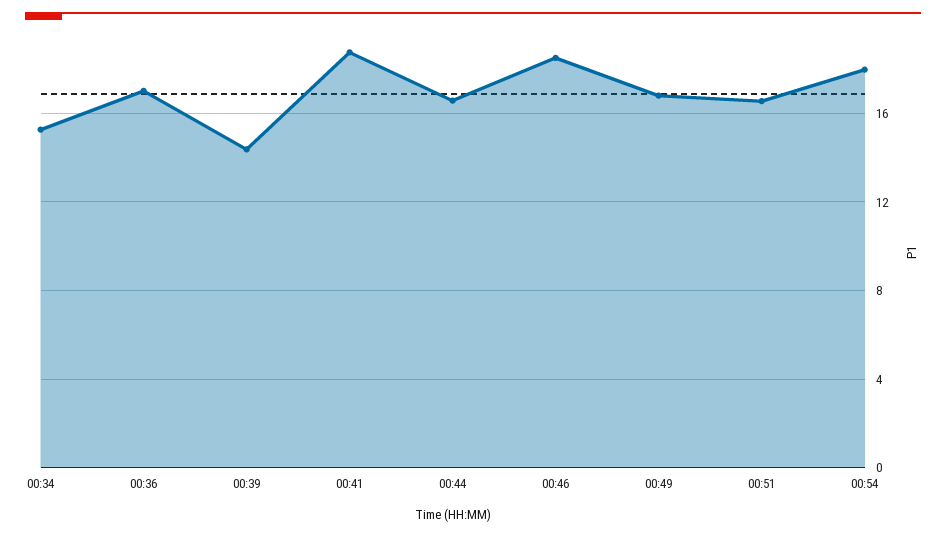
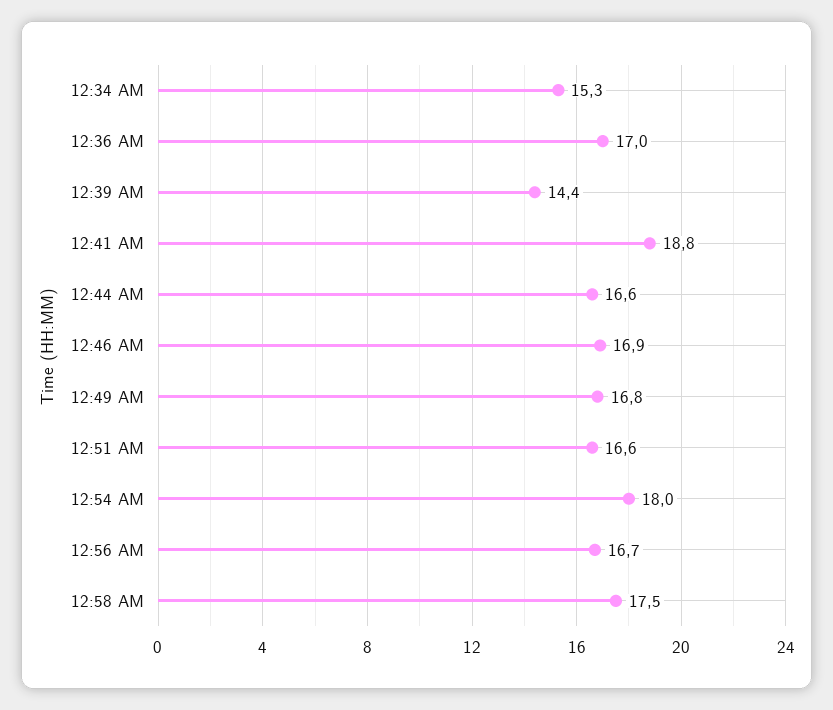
00:46: 18.5 -> 16.9
12:56 AM: none -> 16.7
12:58 AM: none -> 17.5

